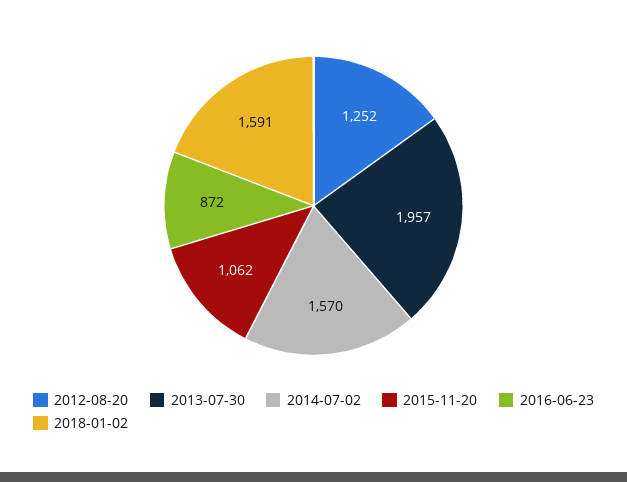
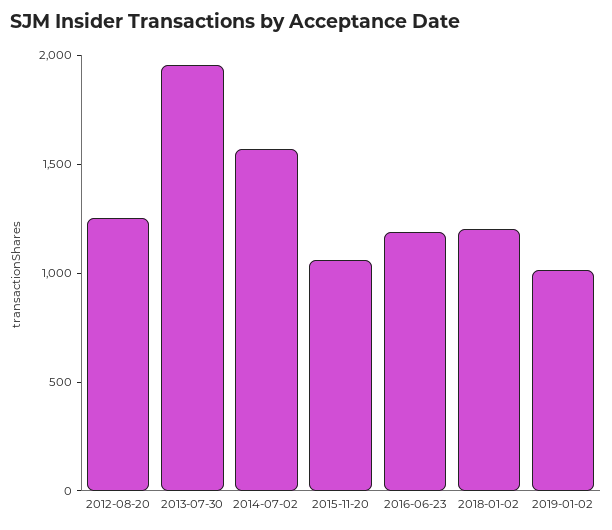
2016-06-23: 872 -> 1200
2018-01-02: 1591 -> 1200
2019-01-02: none -> 1000

